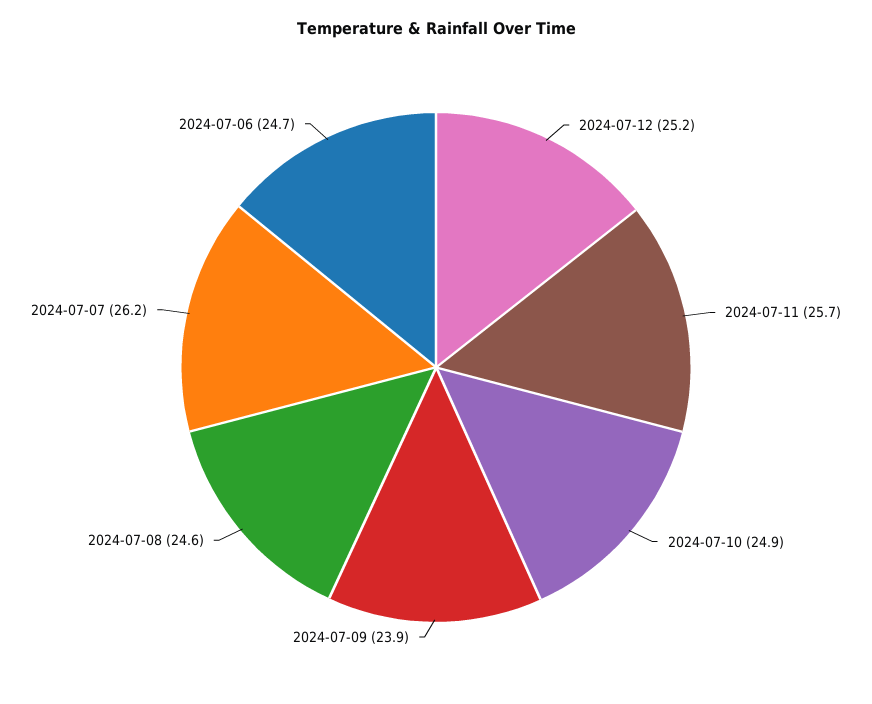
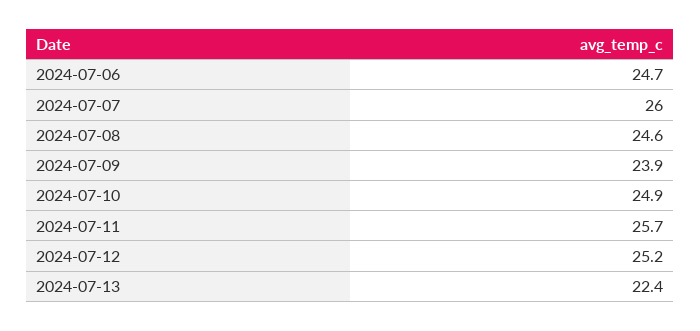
2024-07-07: 26.2 -> 26
2024-07-13: none -> 22.4

